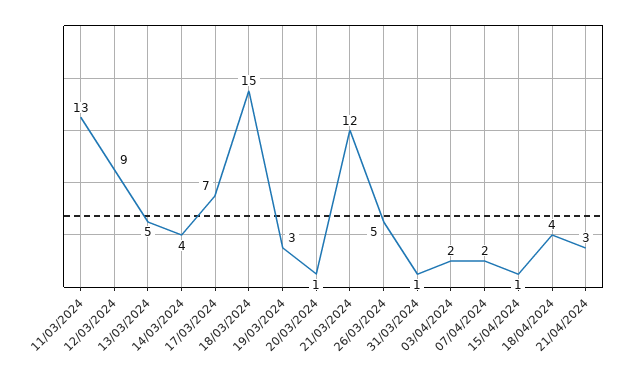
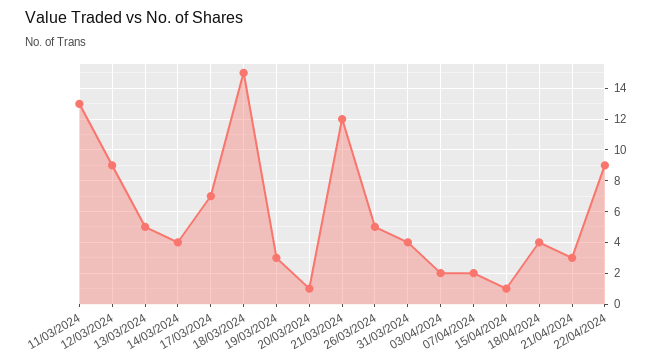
31/03/2024: 1 -> 4
22/04/2024: none -> 9

